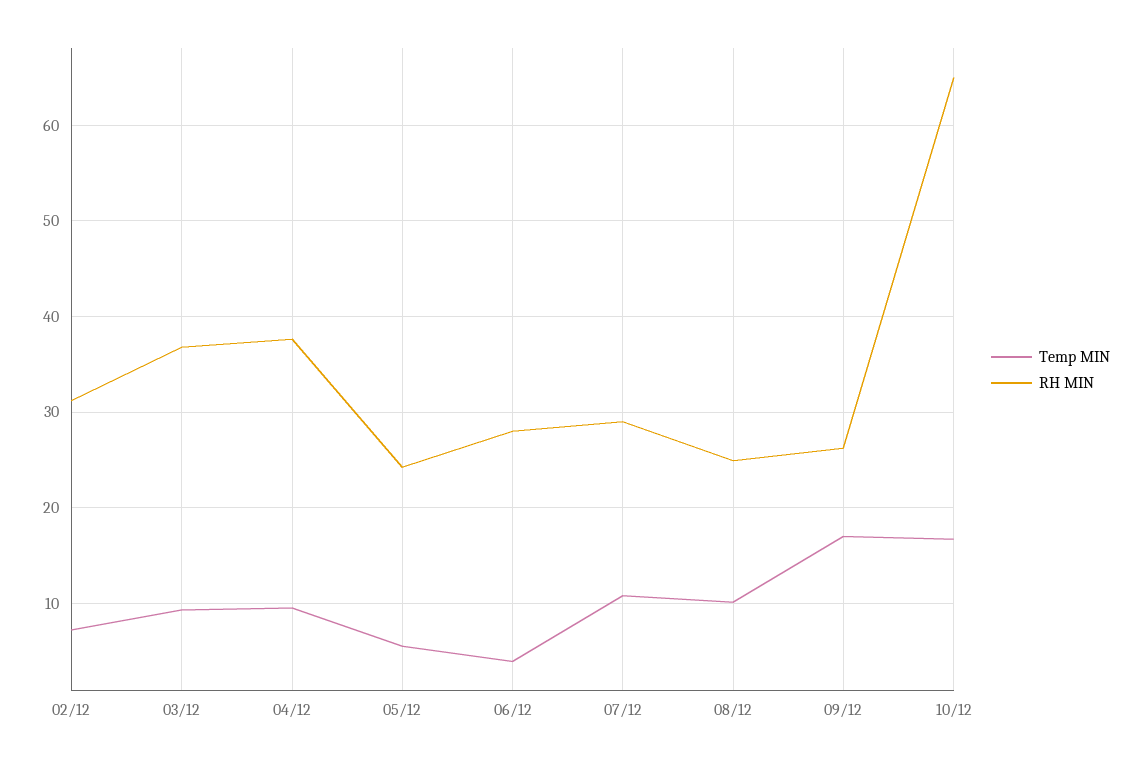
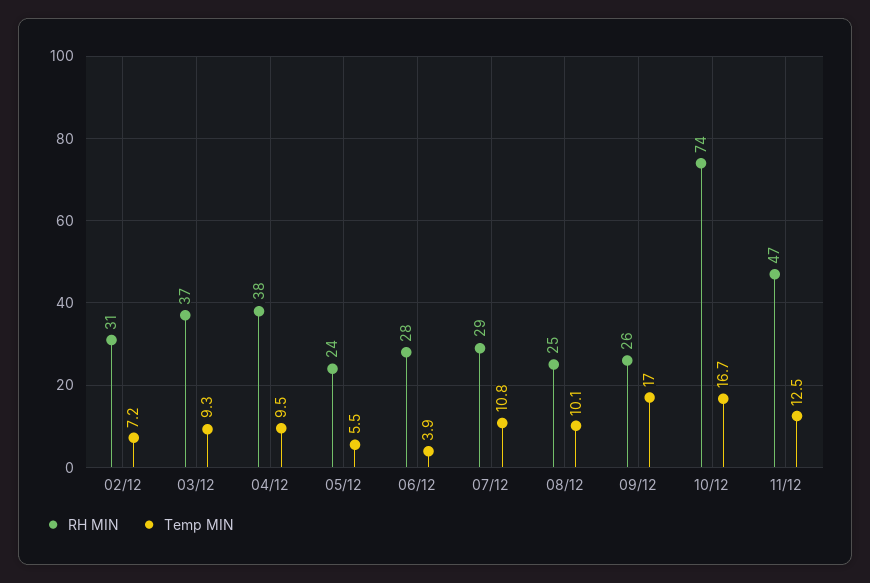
RH MIN, 10/12: 65 -> 74
RH MIN, 11/12: none -> 47
Temp MIN, 11/12: none -> 12.5

